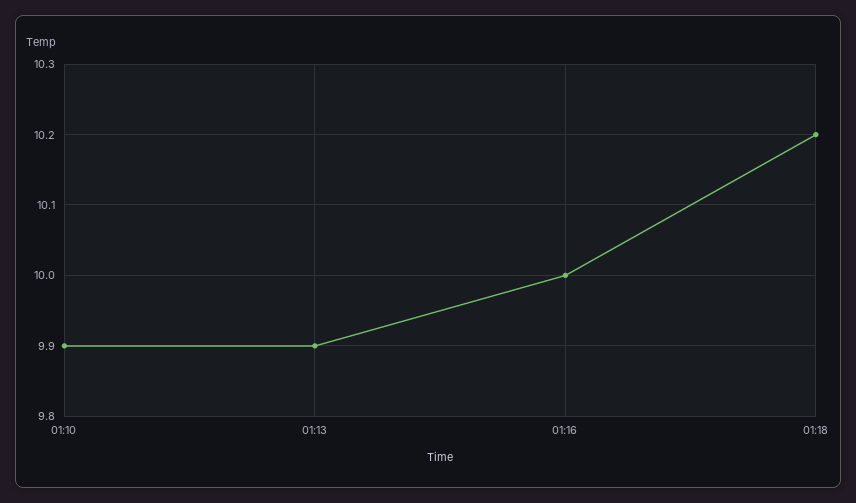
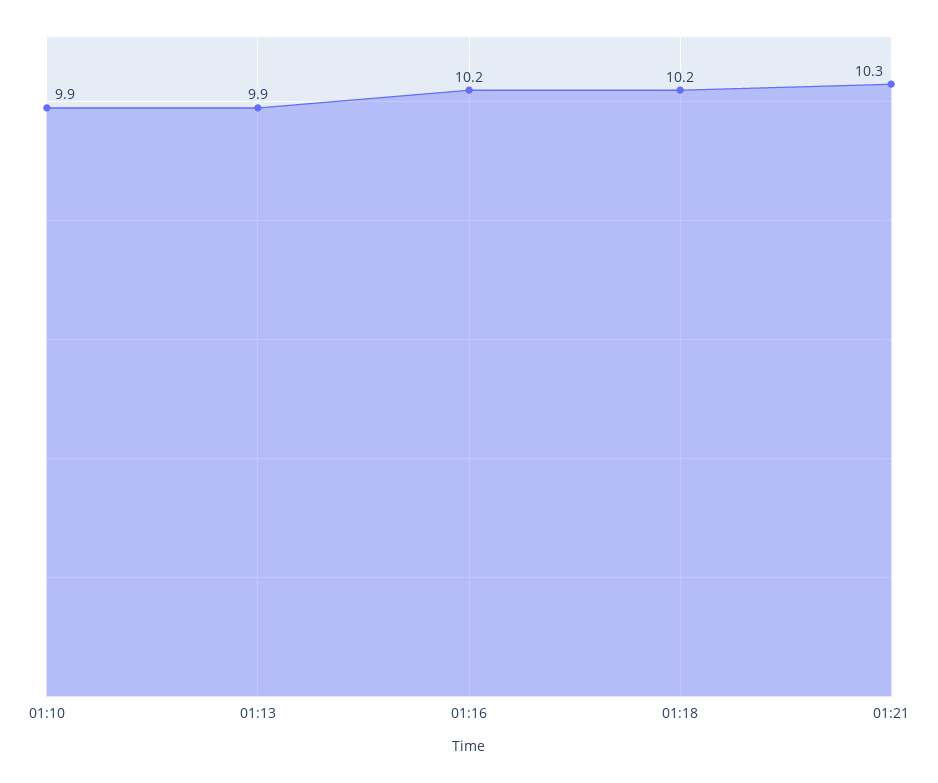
01:16: 10 -> 10.2
01:21: none -> 10.3

